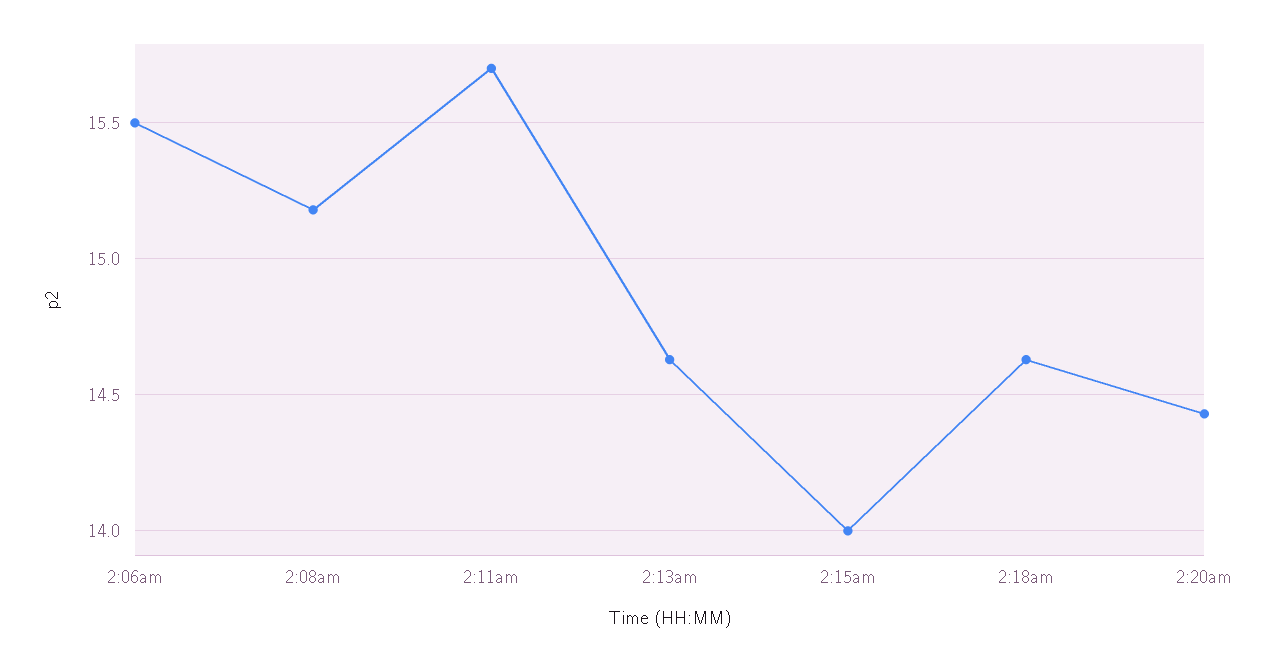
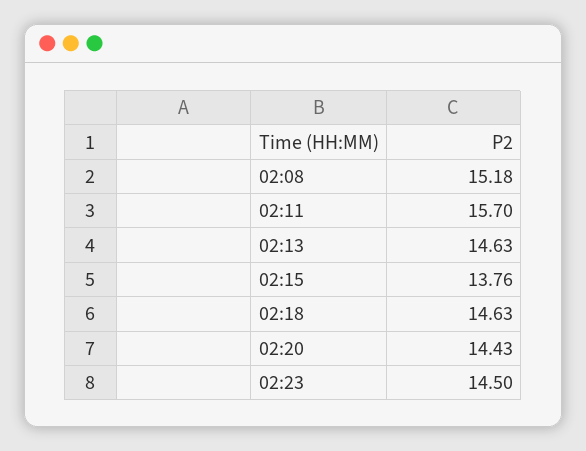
2:06am: 15.5 -> none
2:15am: 14 -> 13.76
02:23: none -> 14.5

